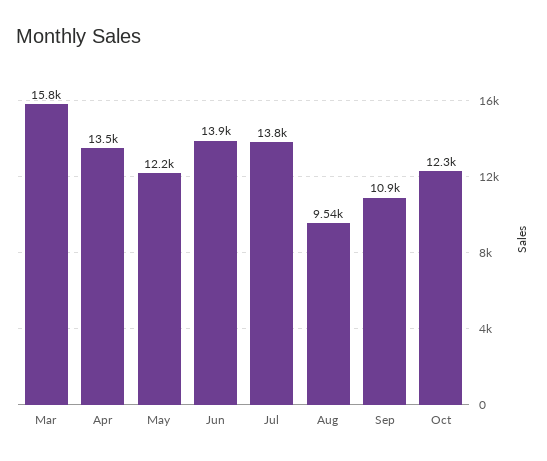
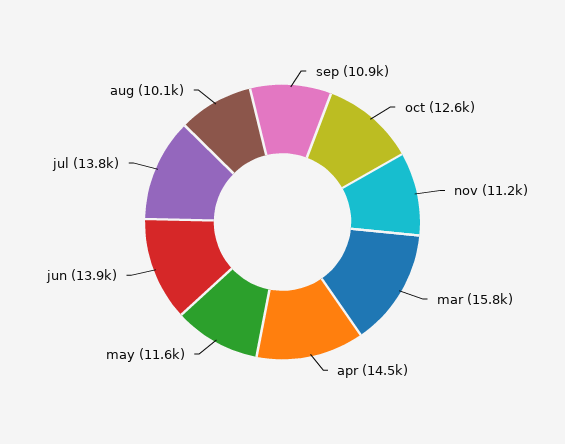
Apr: 13500 -> 14500
May: 12200 -> 11600
Aug: 9540 -> 10100
Oct: 12300 -> 12600
nov: none -> 11200

